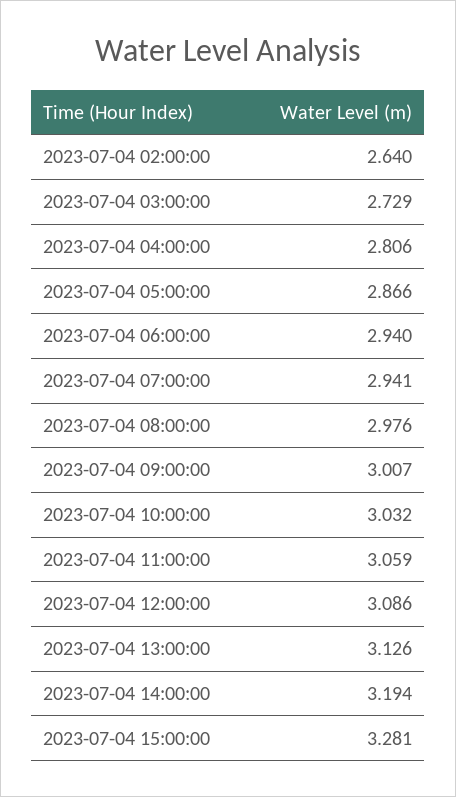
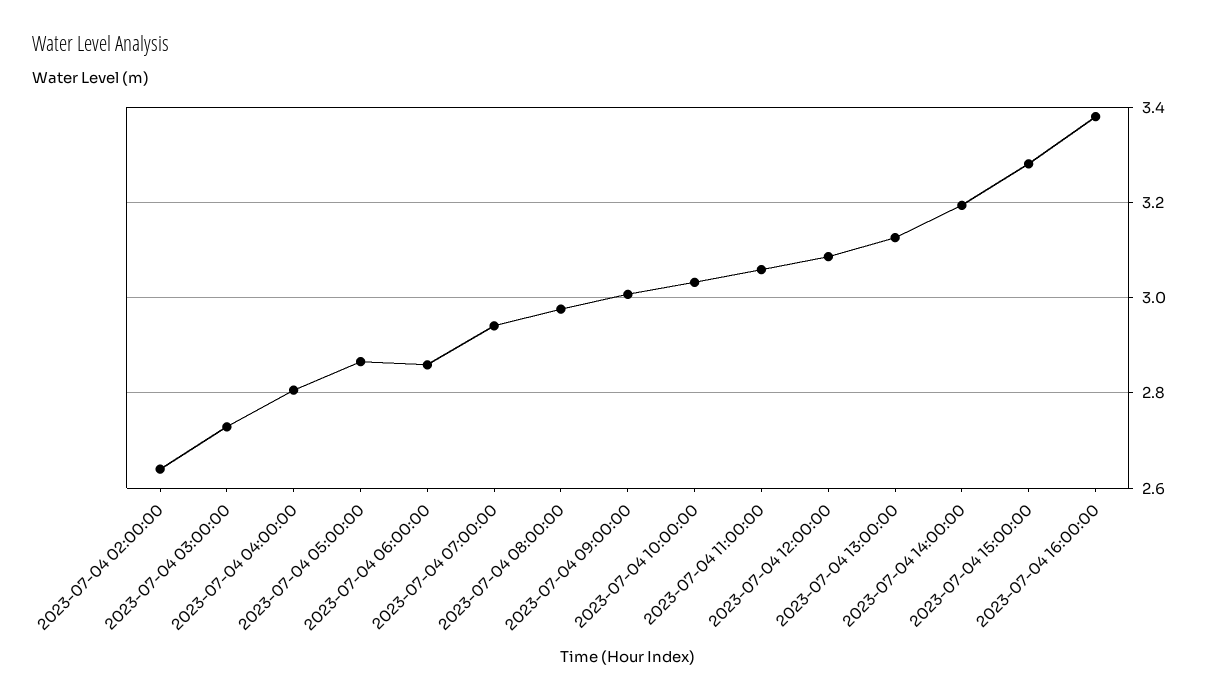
2023-07-04 06:00:00: 2.94 -> 2.86
2023-07-04 16:00:00: none -> 3.38

